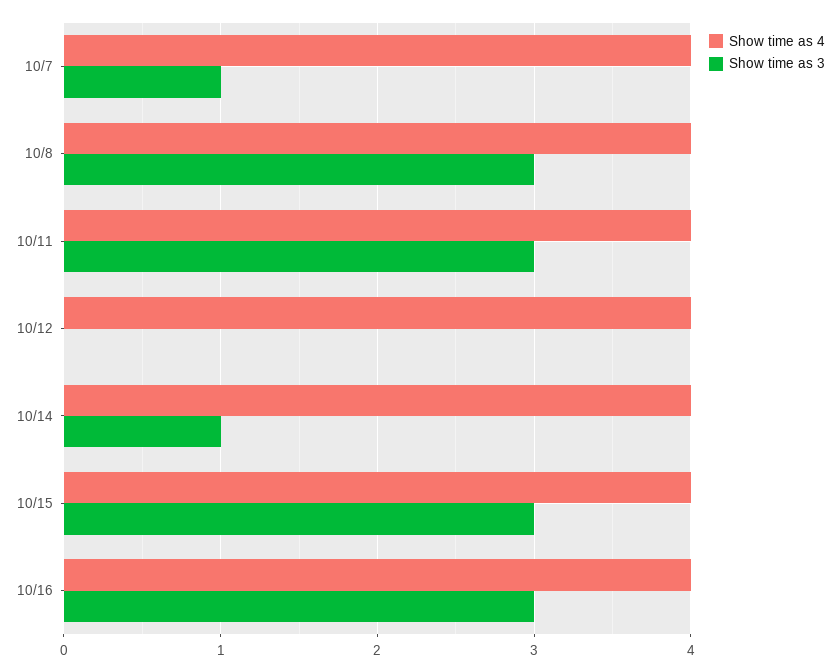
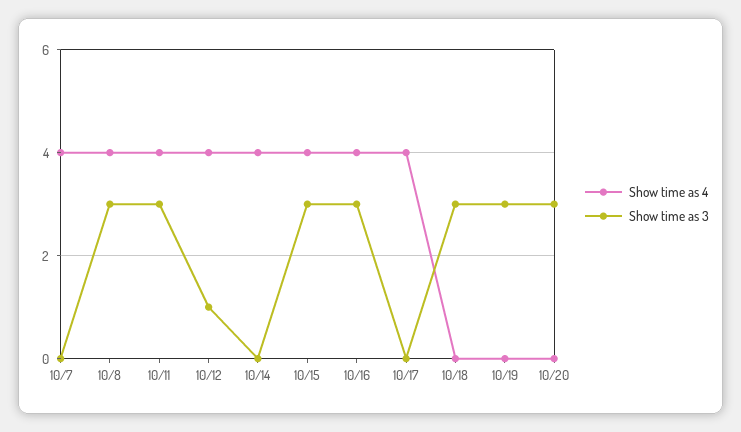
Show time as 3, 10/7: 1 -> 0
Show time as 3, 10/12: 0 -> 1
Show time as 3, 10/14: 1 -> 0
Show time as 4, 10/17: none -> 4
Show time as 3, 10/17: none -> 0
Show time as 4, 10/18: none -> 0
Show time as 3, 10/18: none -> 3
Show time as 4, 10/19: none -> 0
Show time as 3, 10/19: none -> 3
Show time as 4, 10/20: none -> 0
Show time as 3, 10/20: none -> 3

